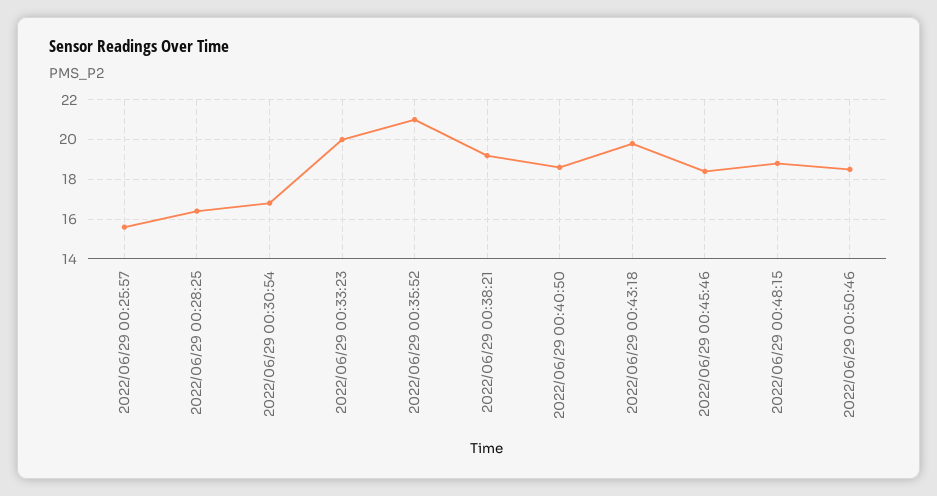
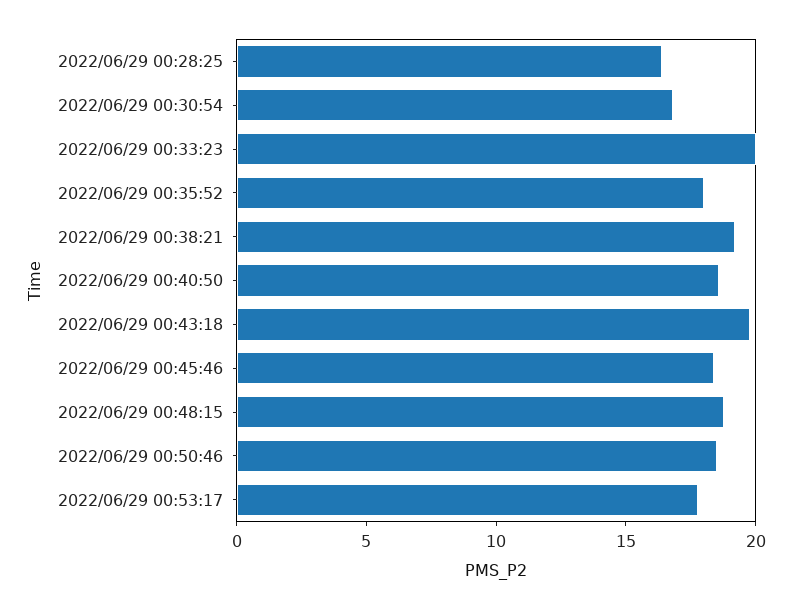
2022/06/29 00:25:57: 15.5 -> none
2022/06/29 00:35:52: 21 -> 18
2022/06/29 00:53:17: none -> 18

